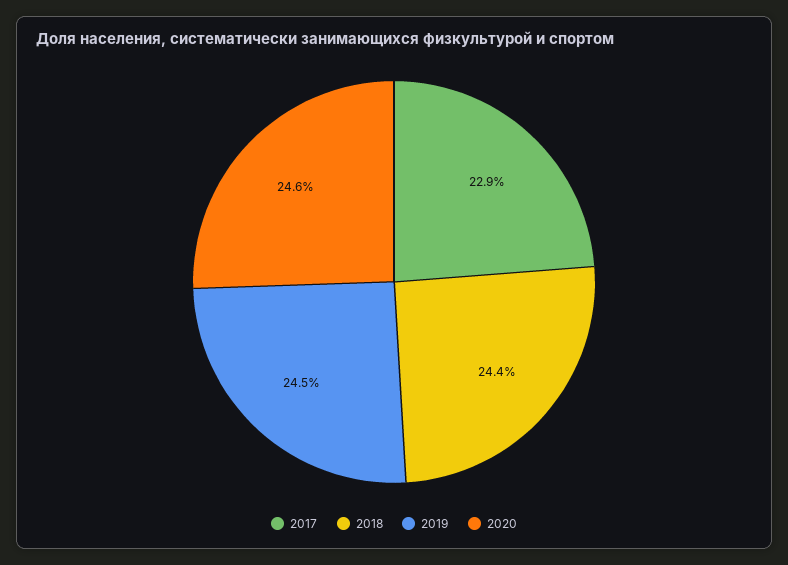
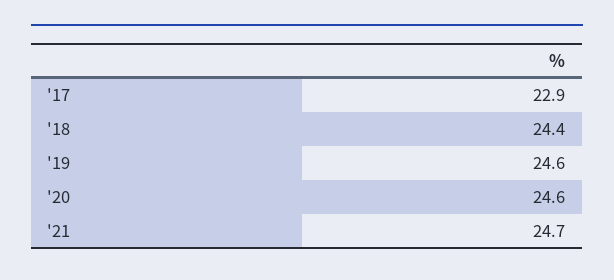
2019: 24.5 -> 24.6
'21: none -> 24.7

